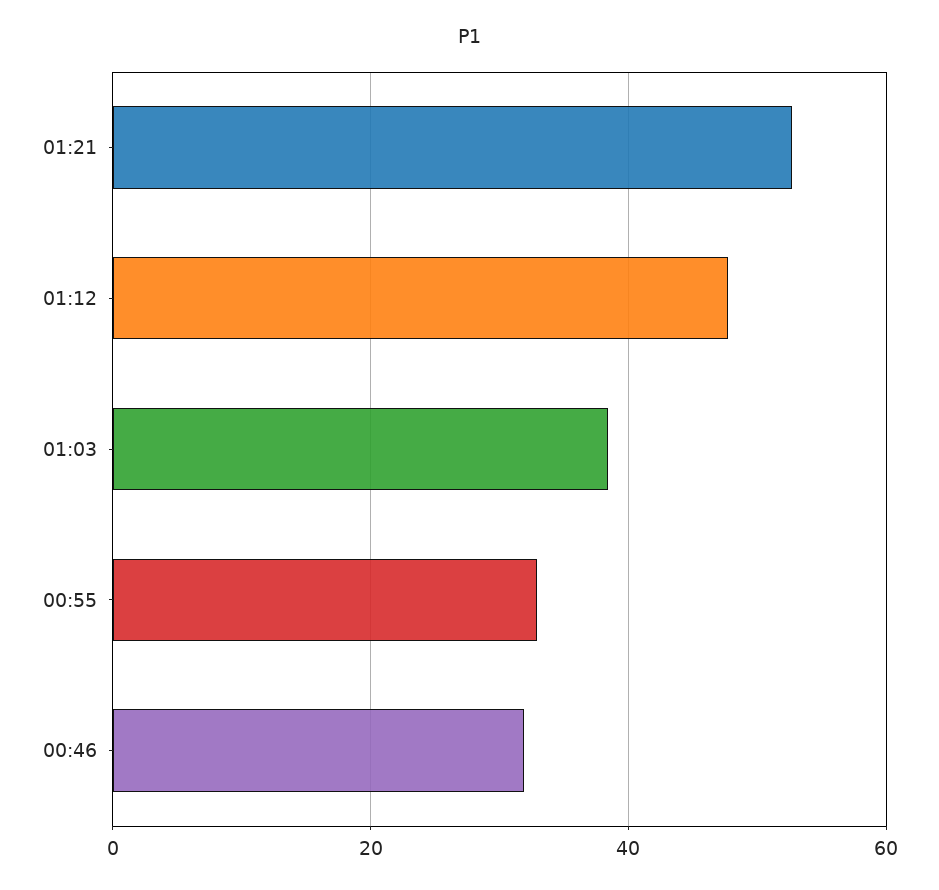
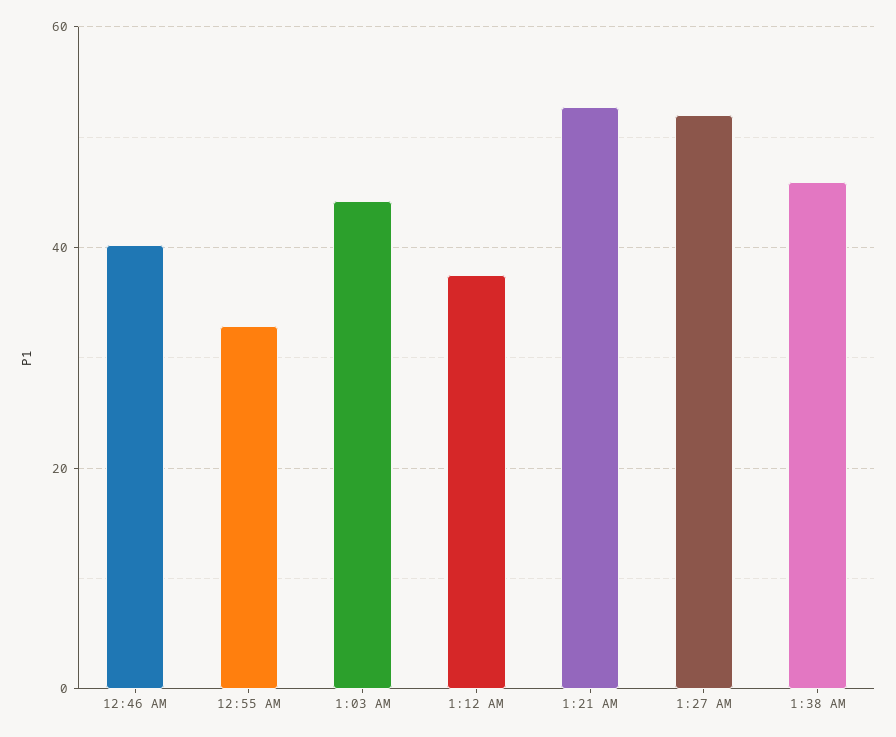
01:12: 48 -> 38
01:03: 38 -> 44
00:46: 32 -> 40
1:27 AM: none -> 52
1:38 AM: none -> 46

